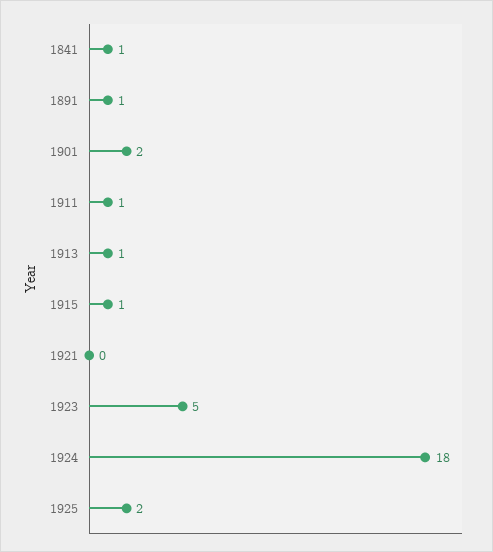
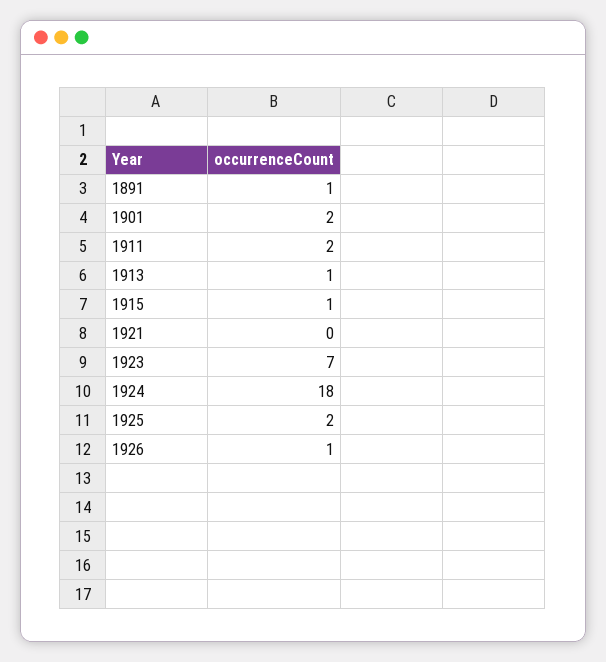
1841: 1 -> none
1911: 1 -> 2
1923: 5 -> 7
1926: none -> 1

